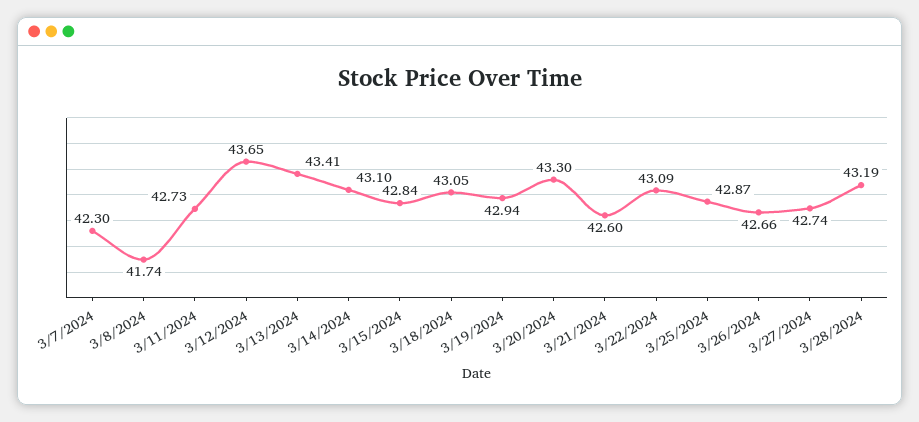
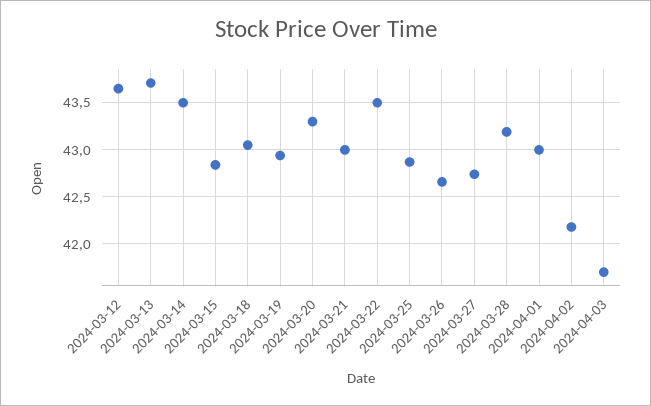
3/7/2024: 42.3 -> none
3/8/2024: 41.74 -> none
3/11/2024: 42.73 -> none
3/13/2024: 43.41 -> 43.7
3/14/2024: 43.1 -> 43.5
3/21/2024: 42.6 -> 43
3/22/2024: 43.09 -> 43.5
2024-04-01: none -> 43
2024-04-02: none -> 42.2
2024-04-03: none -> 41.7

